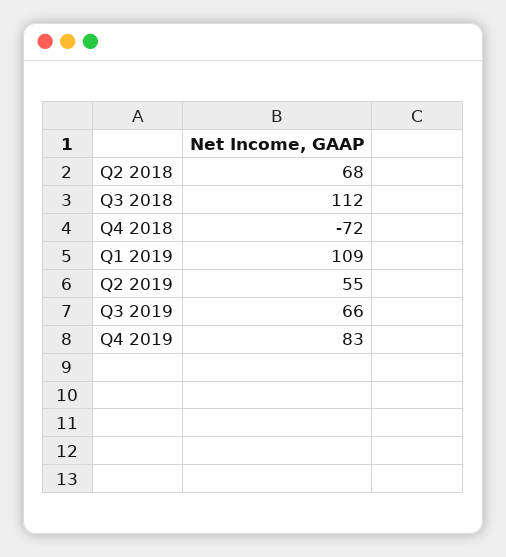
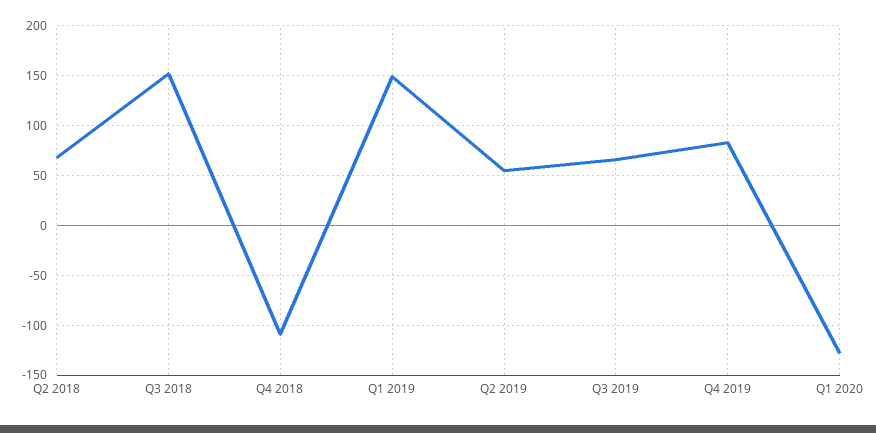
Q3 2018: 112 -> 150
Q4 2018: -72 -> -110
Q1 2019: 109 -> 150
Q1 2020: none -> -130

